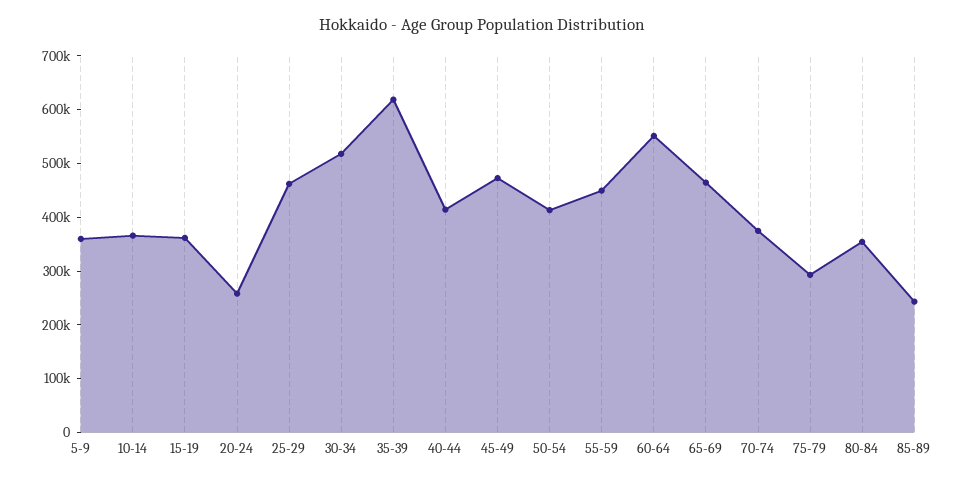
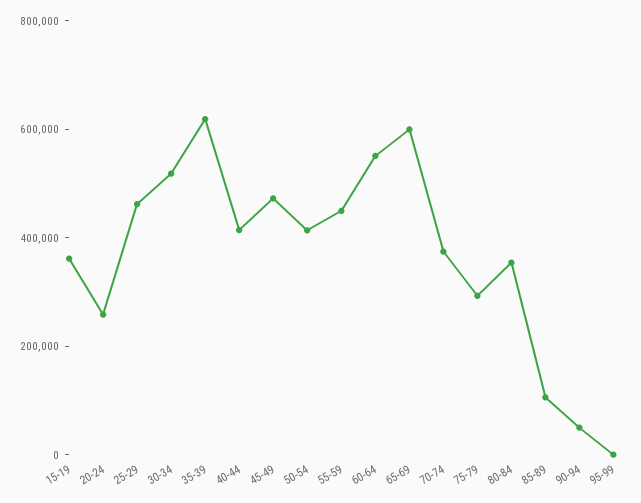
5-9: 360000 -> none
10-14: 360000 -> none
65-69: 460000 -> 600000
85-89: 240000 -> 100000
90-94: none -> 50000
95-99: none -> 0

